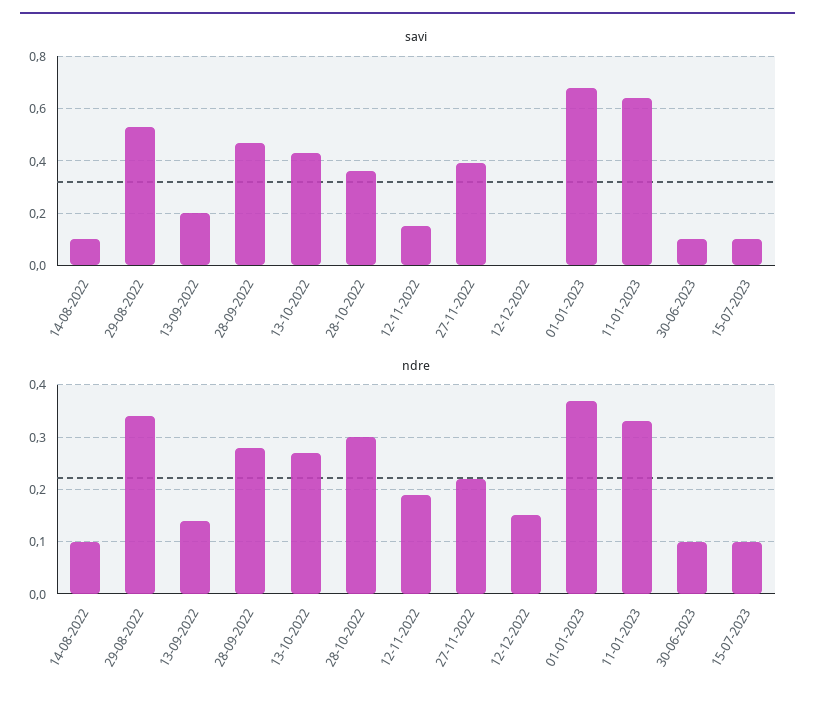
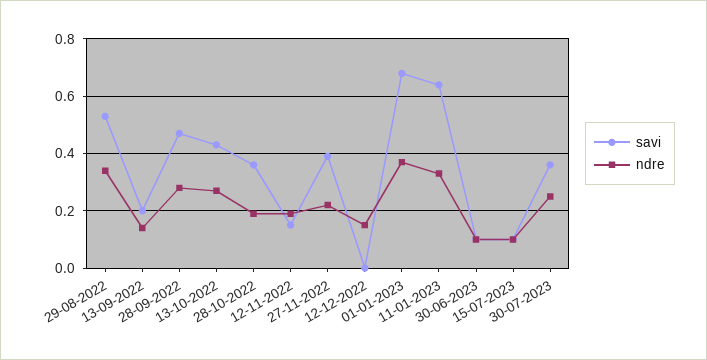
savi, 14-08-2022: 0.1 -> none
ndre, 14-08-2022: 0.1 -> none
ndre, 28-10-2022: 0.3 -> 0.2
savi, 30-07-2023: none -> 0.35
ndre, 30-07-2023: none -> 0.25

